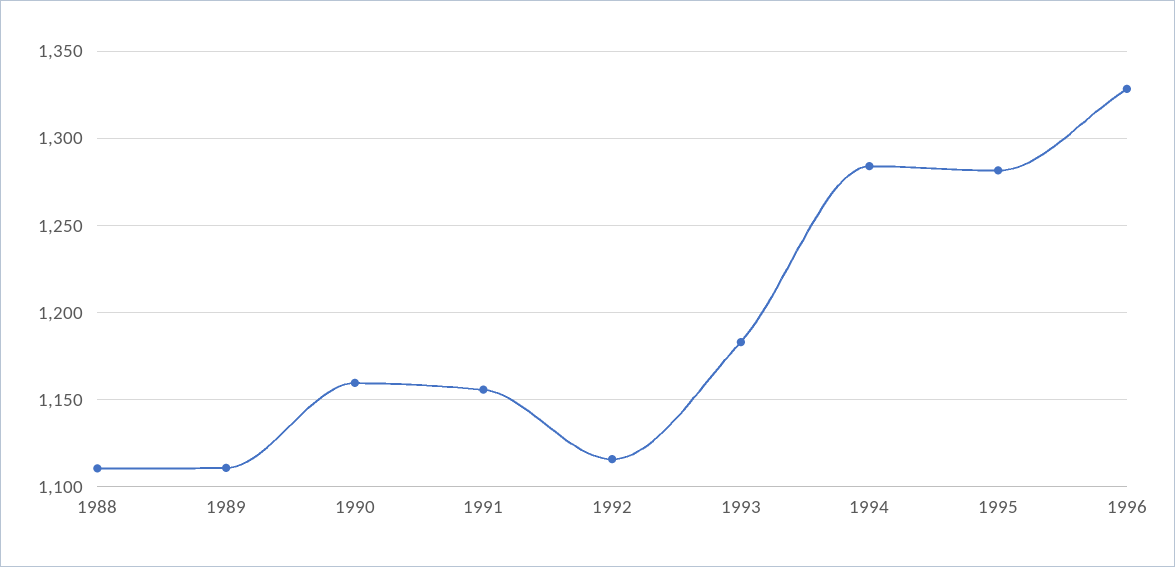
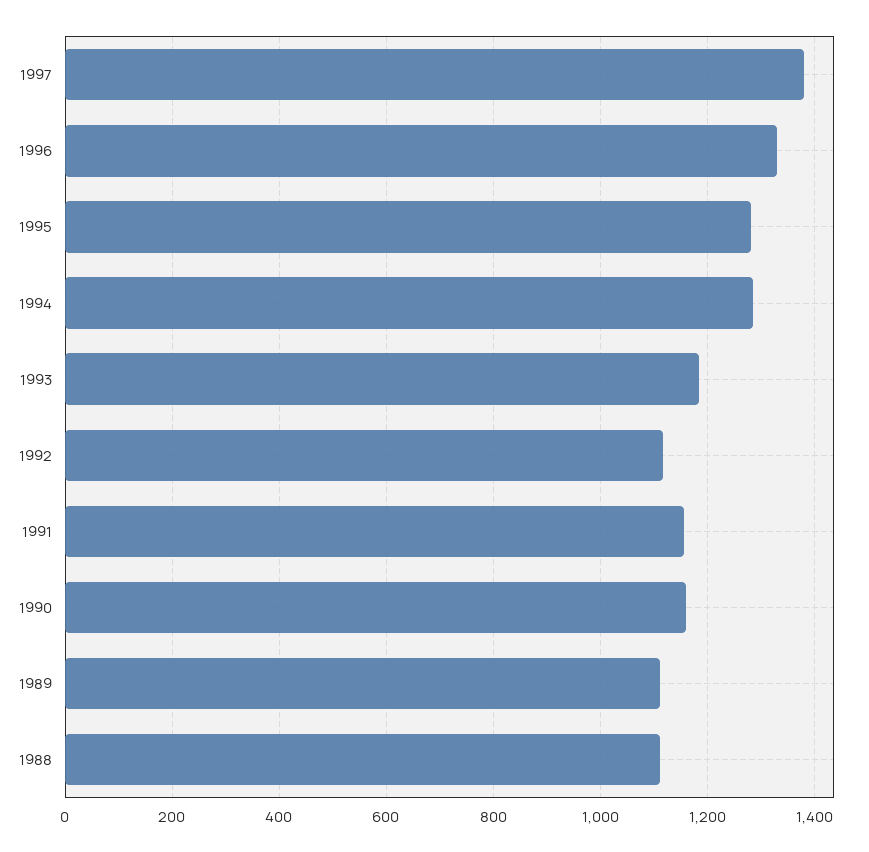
1997: none -> 1380

